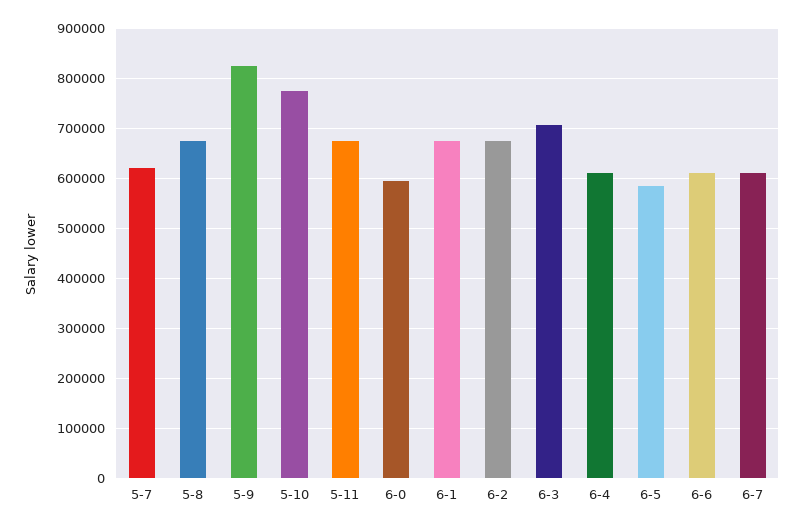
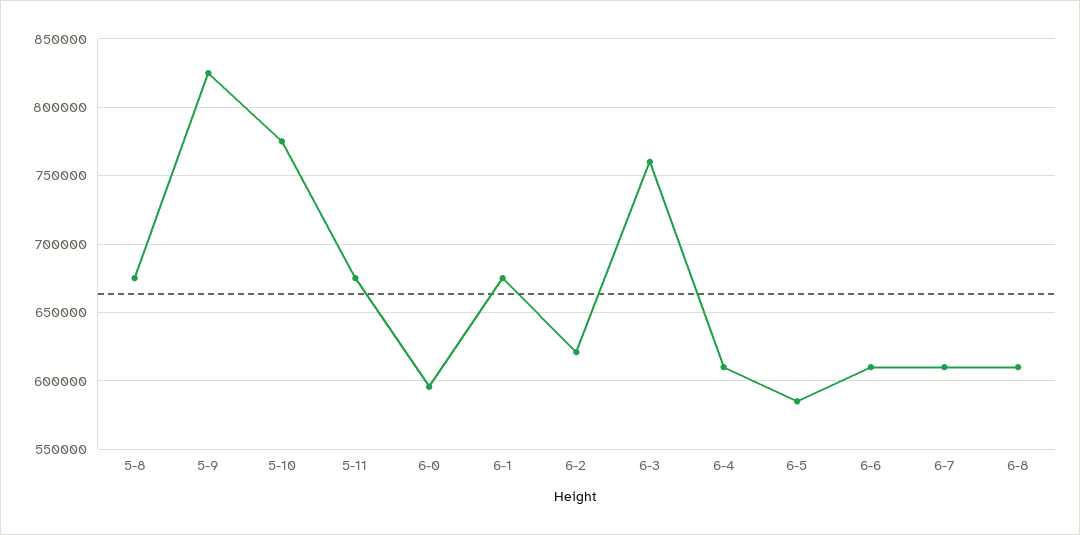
5-7: 620000 -> none
6-2: 680000 -> 620000
6-3: 700000 -> 760000
6-8: none -> 610000

